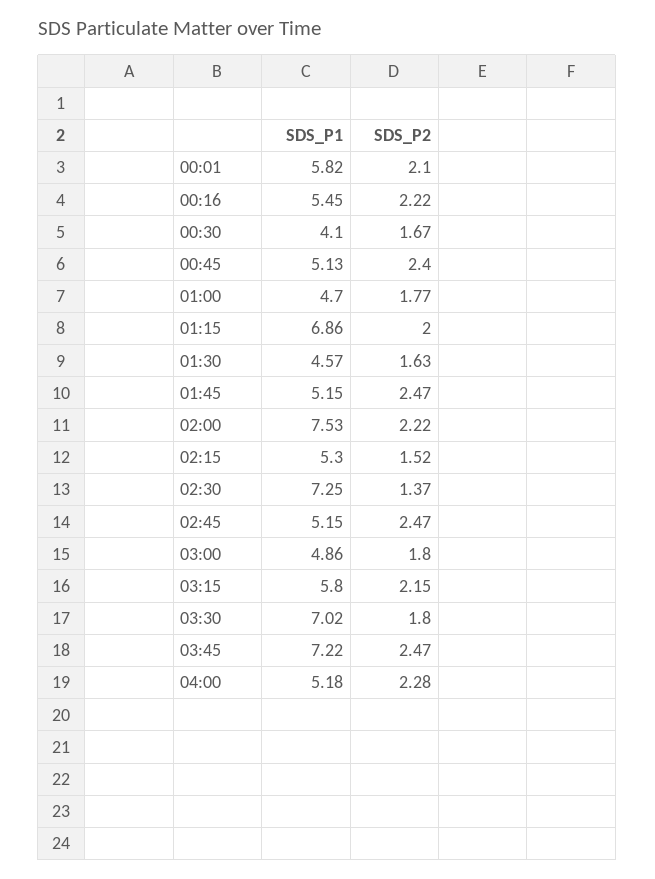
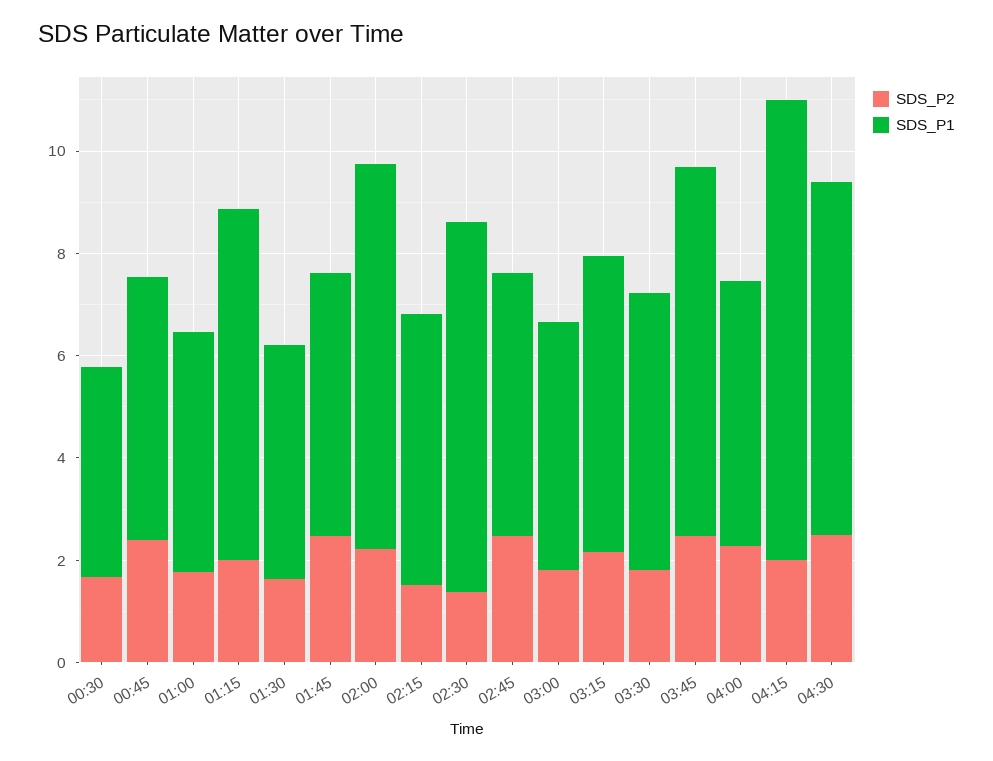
SDS_P1, 00:01: 5.82 -> none
SDS_P2, 00:01: 2.1 -> none
SDS_P1, 00:16: 5.45 -> none
SDS_P2, 00:16: 2.22 -> none
SDS_P1, 03:30: 7.02 -> 5.5
SDS_P2, 04:15: none -> 2
SDS_P1, 04:15: none -> 9
SDS_P2, 04:30: none -> 2.5
SDS_P1, 04:30: none -> 7

